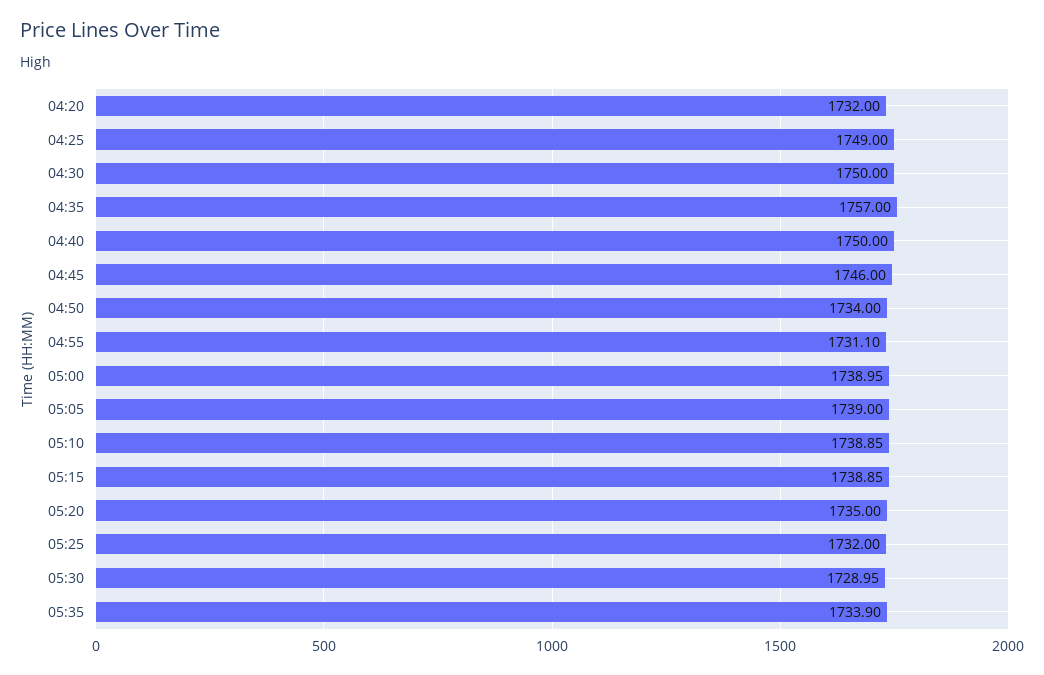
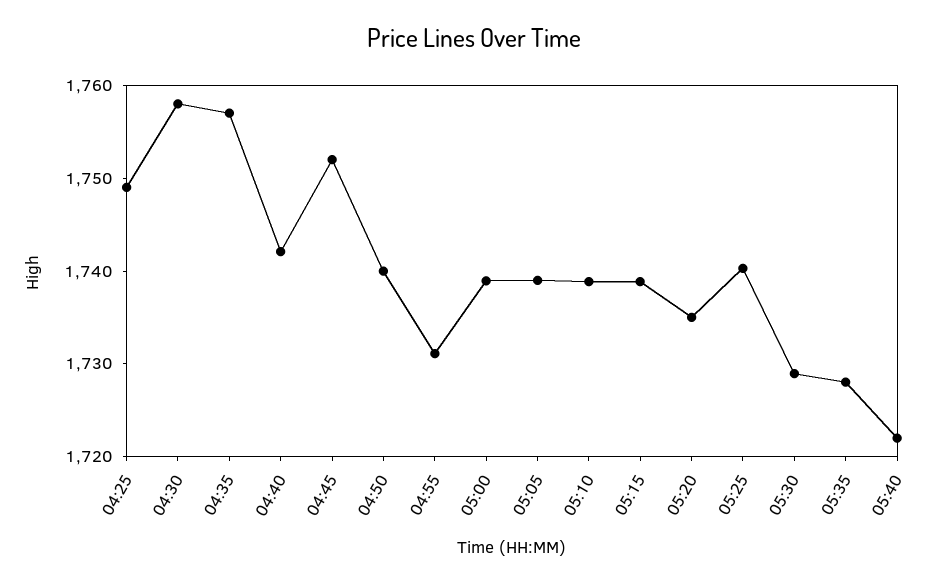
04:20: 1732 -> none
04:30: 1750 -> 1758
04:40: 1750 -> 1742
04:45: 1746 -> 1752
04:50: 1734 -> 1740
05:25: 1732 -> 1740
05:35: 1733.9 -> 1728
05:40: none -> 1722

